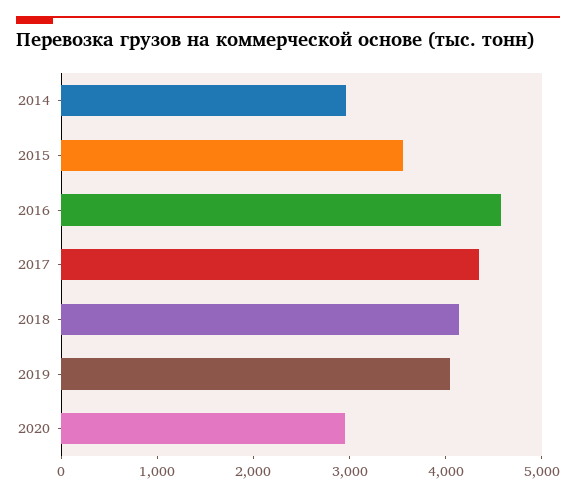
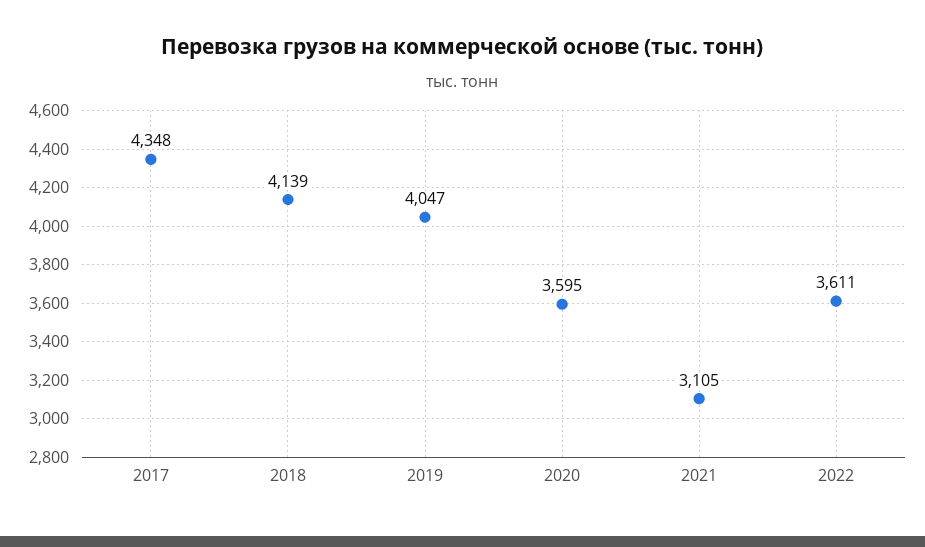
2014: 3000 -> none
2015: 3600 -> none
2016: 4600 -> none
2020: 3000 -> 3595
2021: none -> 3105
2022: none -> 3611

